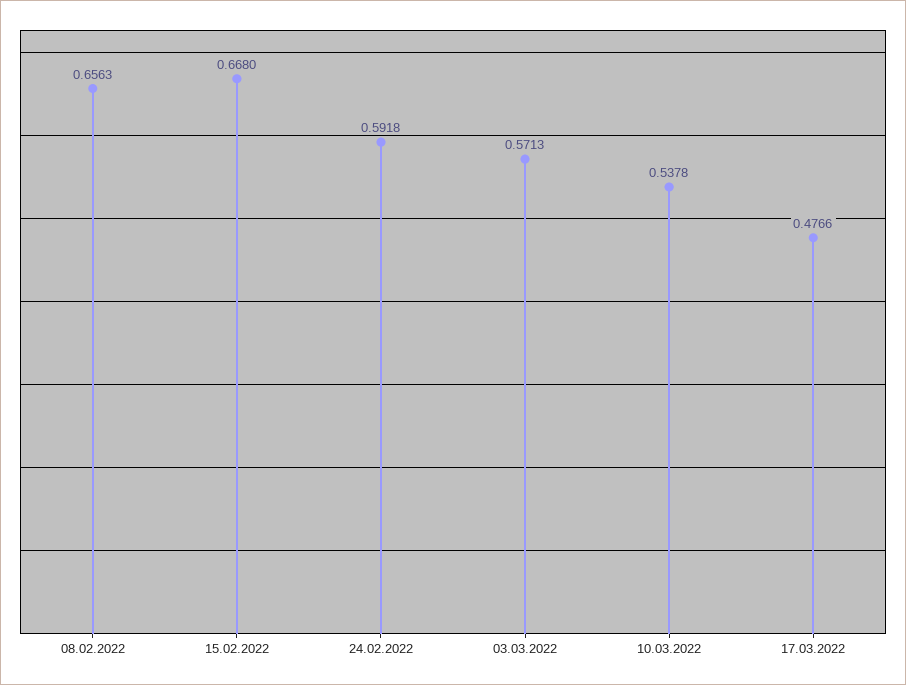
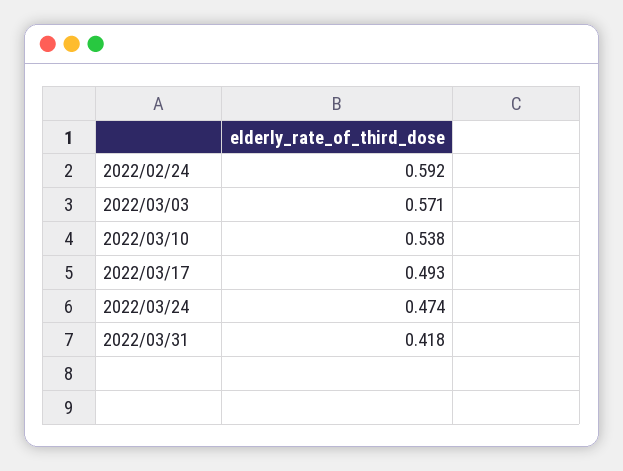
08.02.2022: 0.6563 -> none
15.02.2022: 0.668 -> none
17.03.2022: 0.4766 -> 0.493
2022/03/24: none -> 0.474
2022/03/31: none -> 0.418

